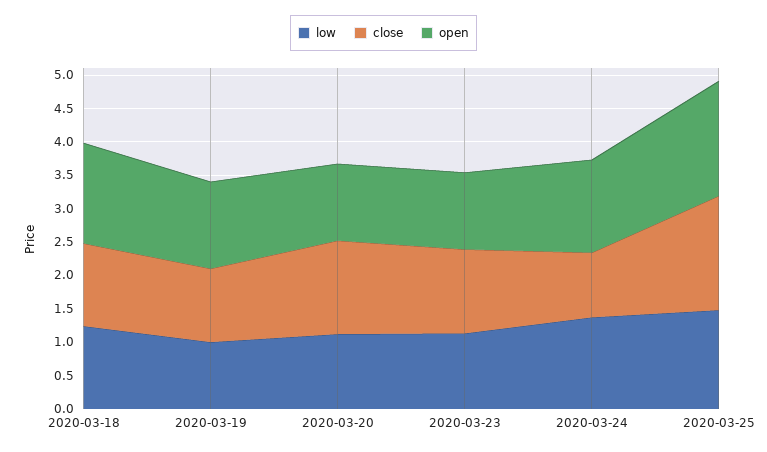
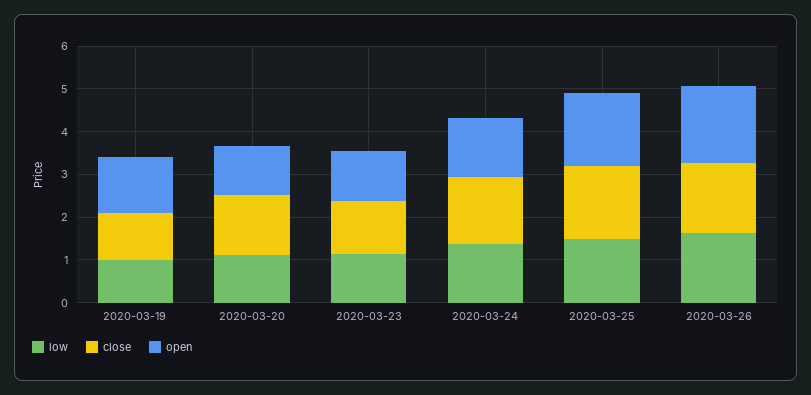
low, 2020-03-18: 1.25 -> none
close, 2020-03-18: 1.25 -> none
open, 2020-03-18: 1.5 -> none
close, 2020-03-24: 1 -> 1.6
low, 2020-03-26: none -> 1.6
close, 2020-03-26: none -> 1.6
open, 2020-03-26: none -> 1.8

